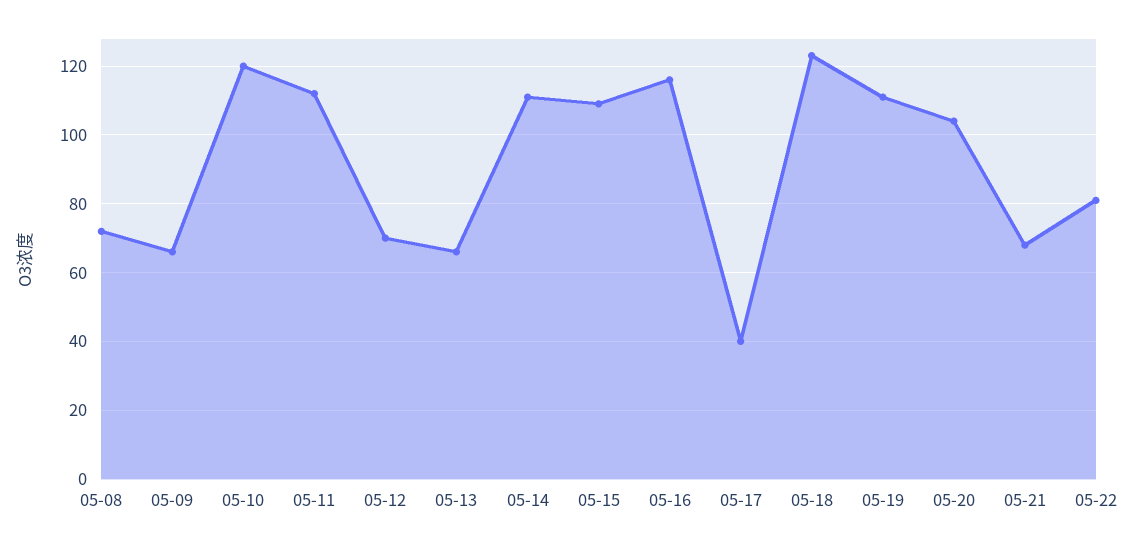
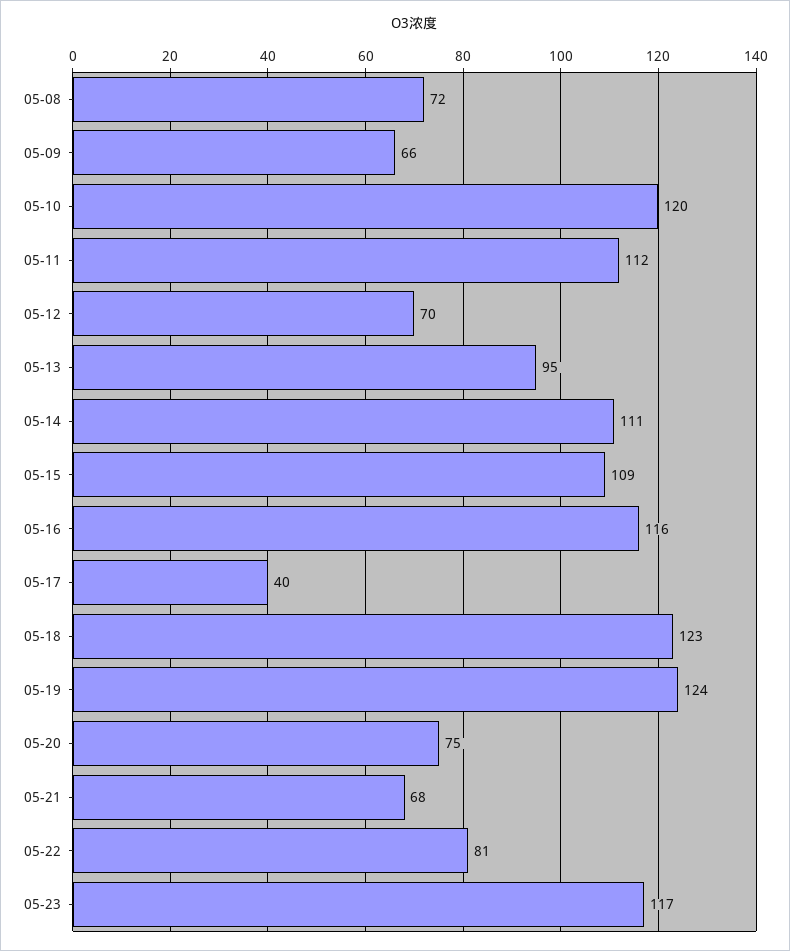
05-13: 65 -> 95
05-19: 110 -> 124
05-20: 105 -> 75
05-23: none -> 117

